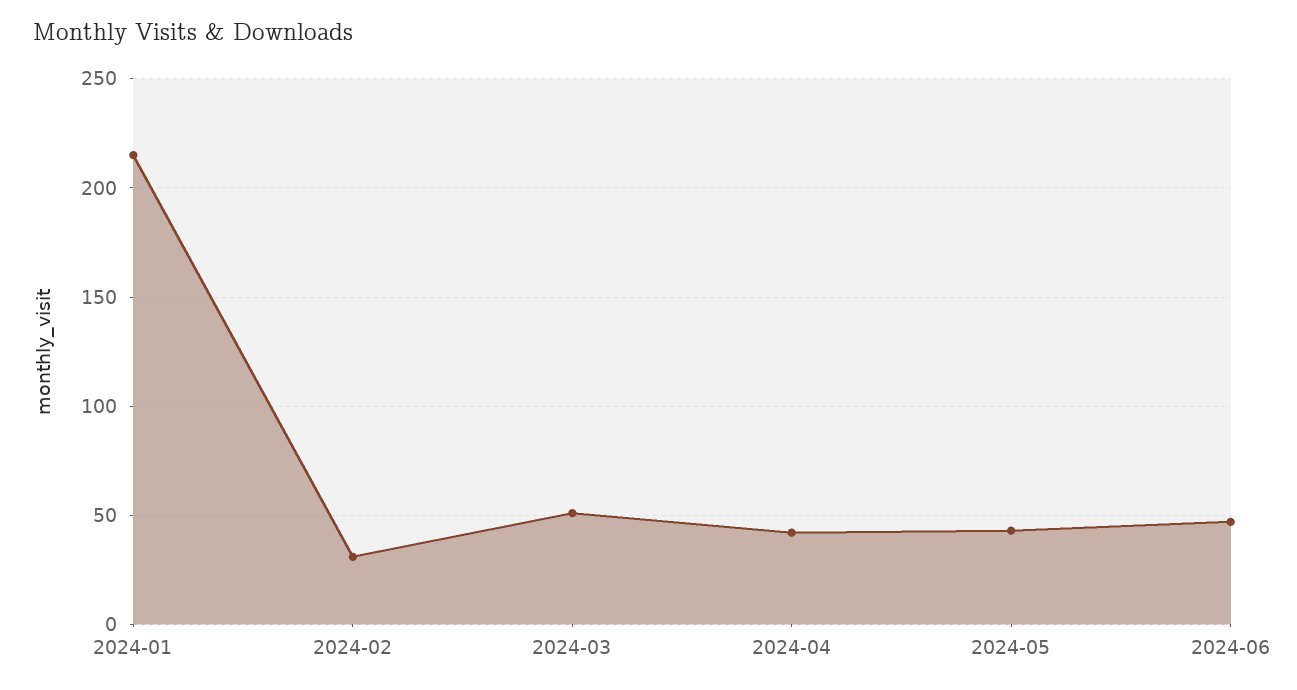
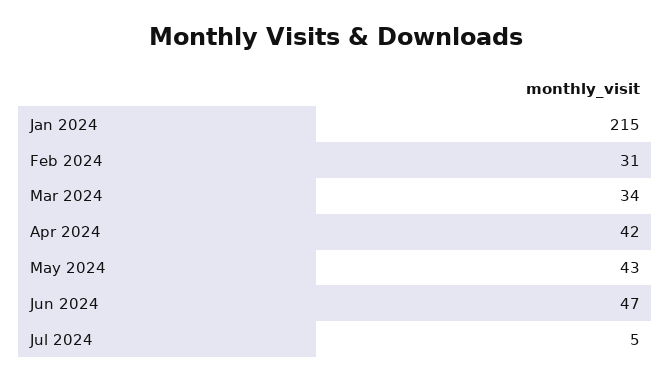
2024-03: 50 -> 34
Jul 2024: none -> 5

